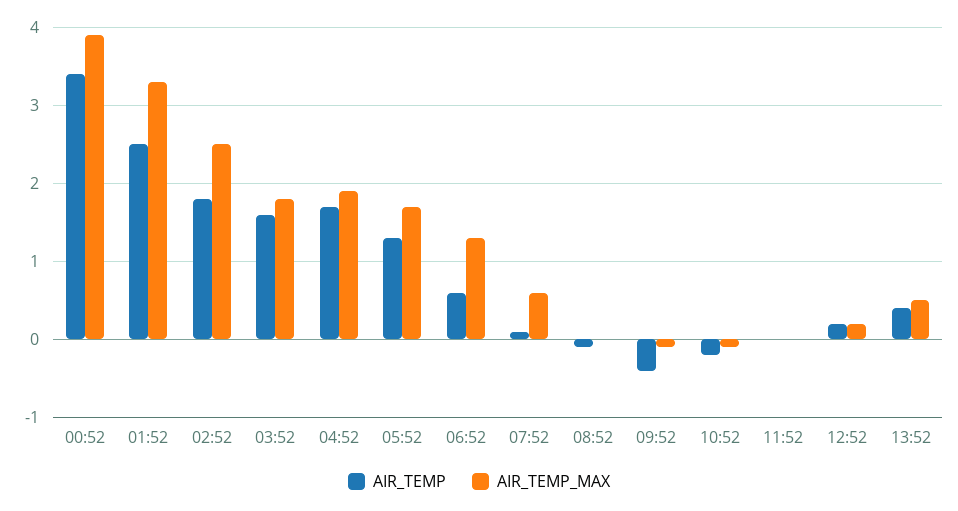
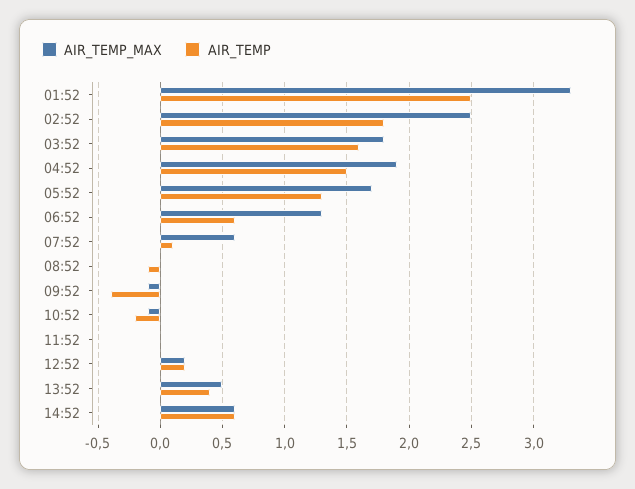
AIR_TEMP, 00:52: 3.4 -> none
AIR_TEMP_MAX, 00:52: 3.9 -> none
AIR_TEMP, 04:52: 1.7 -> 1.5
AIR_TEMP_MAX, 14:52: none -> 0.6
AIR_TEMP, 14:52: none -> 0.6

